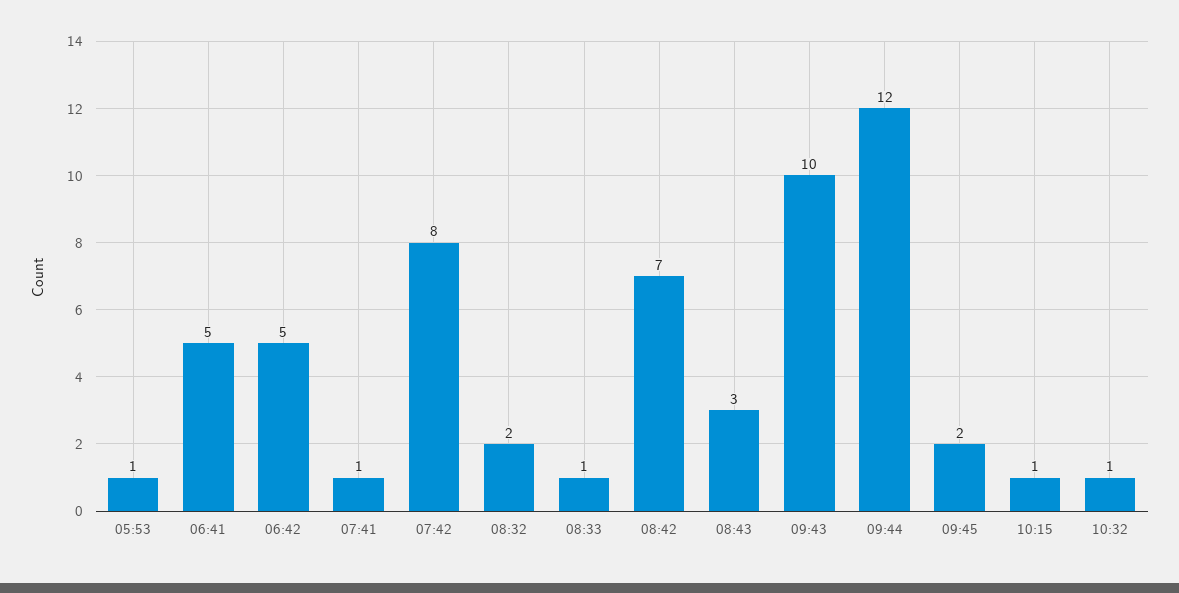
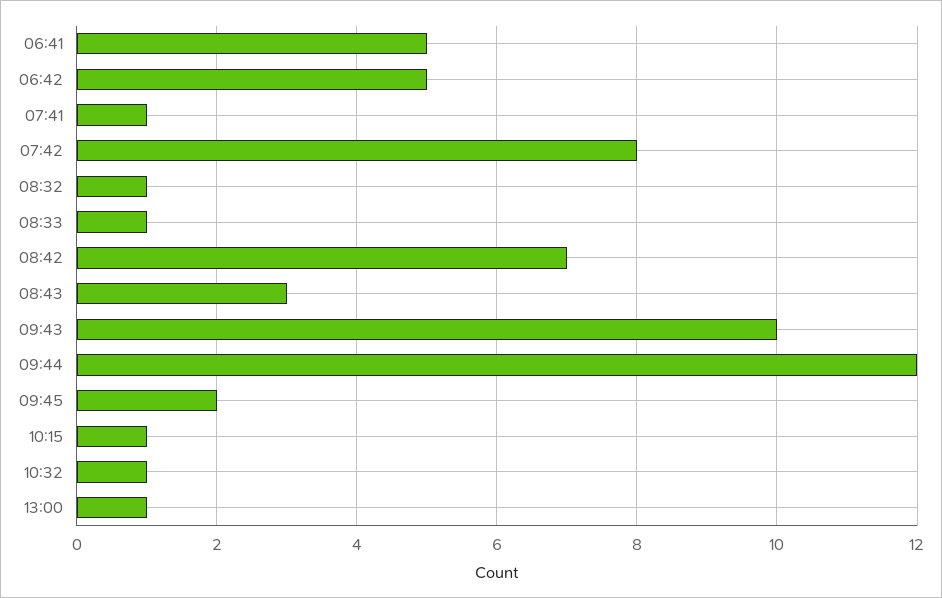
05:53: 1 -> none
08:32: 2 -> 1
13:00: none -> 1

